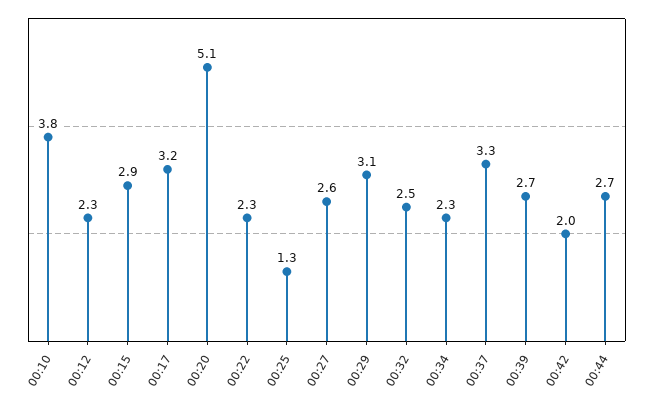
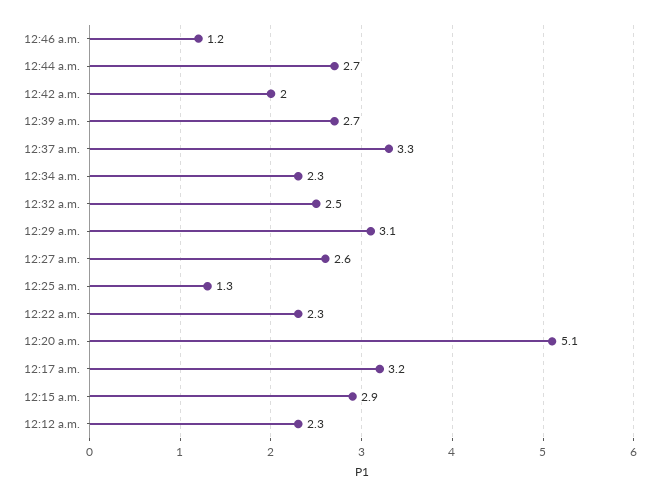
00:10: 3.8 -> none
12:46 a.m.: none -> 1.2

